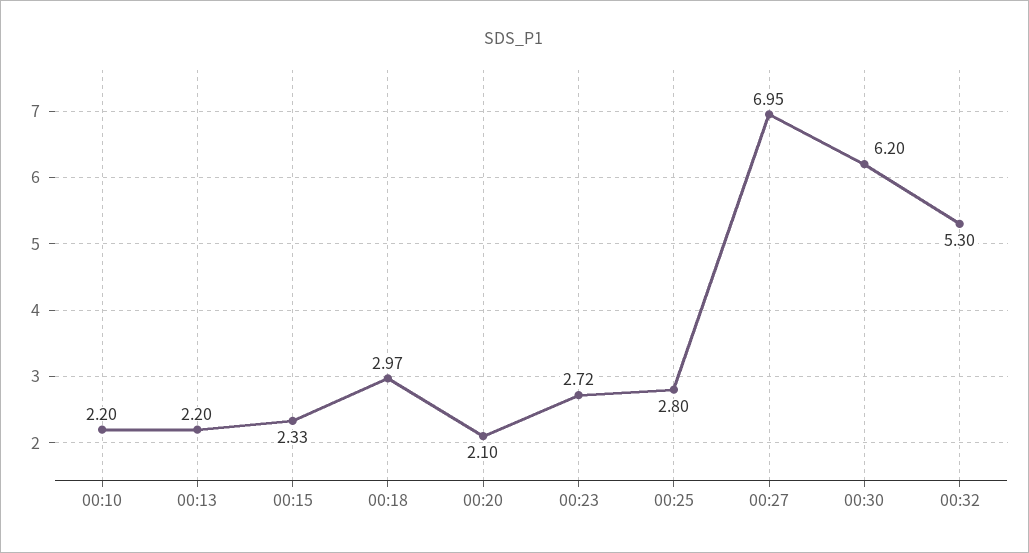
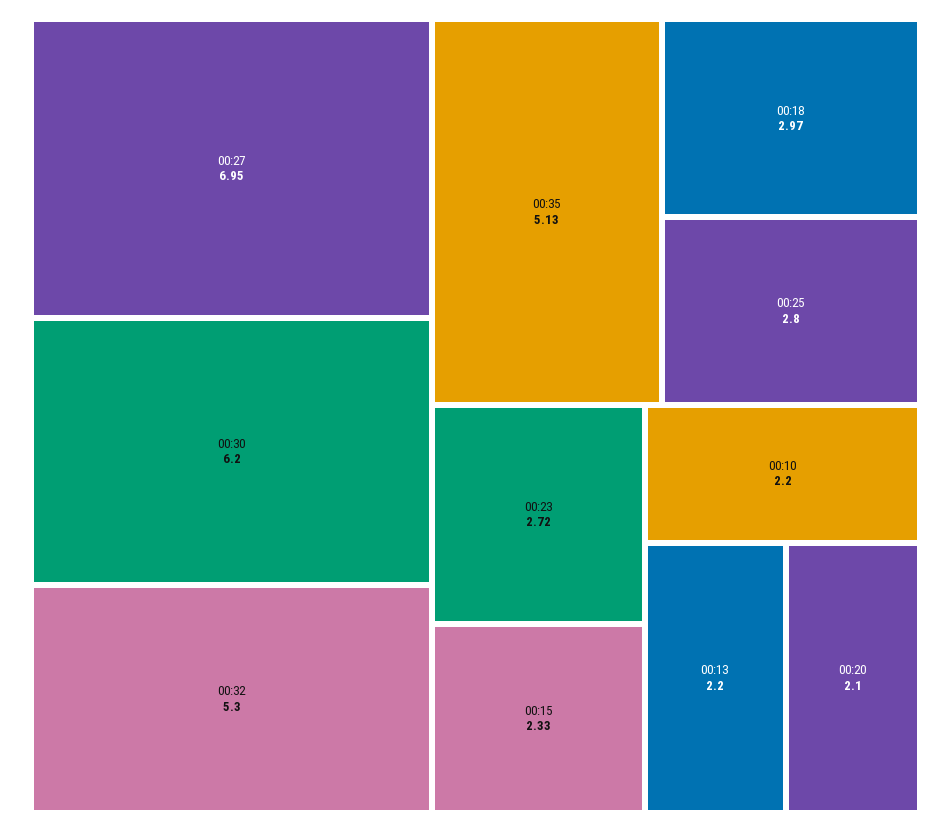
00:35: none -> 5.13

